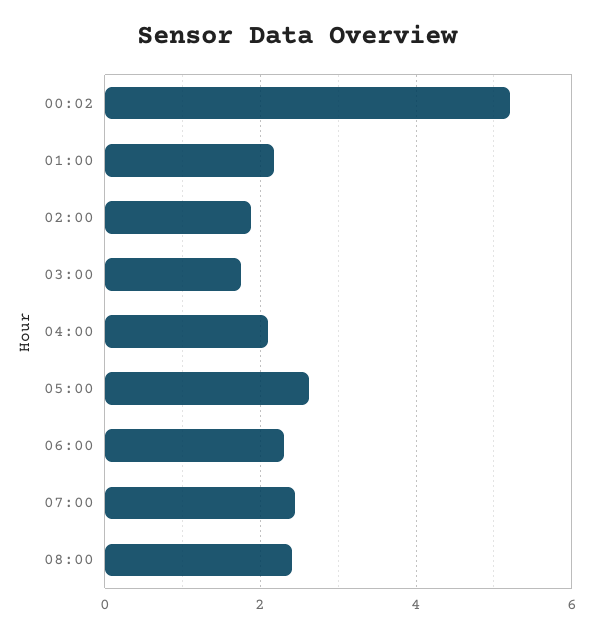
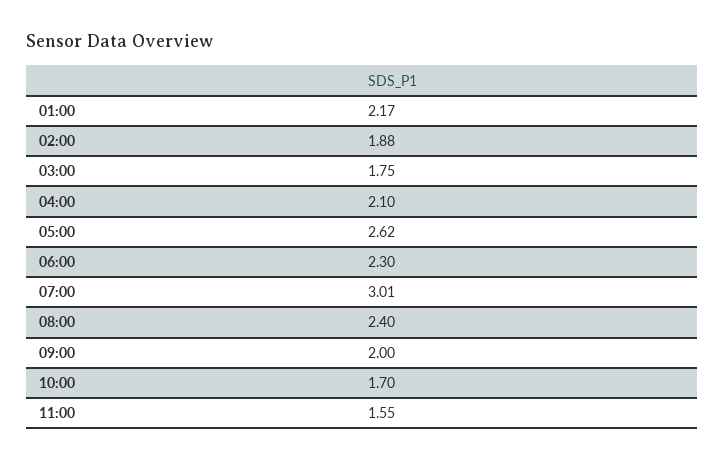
00:02: 5.2 -> none
07:00: 2.4 -> 3.01
09:00: none -> 2
10:00: none -> 1.7
11:00: none -> 1.55

